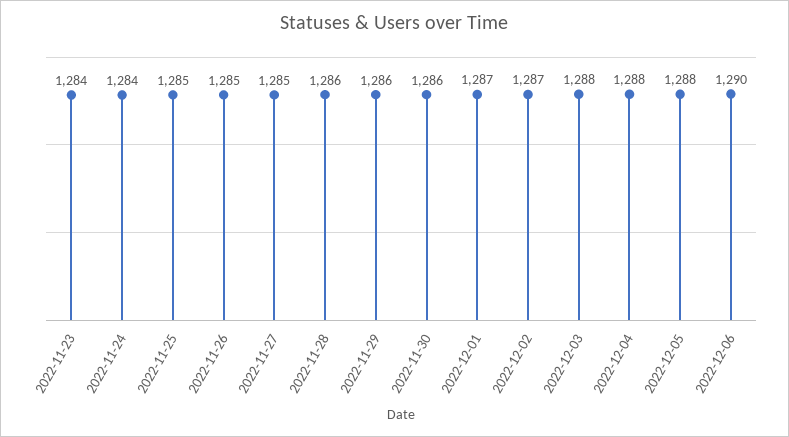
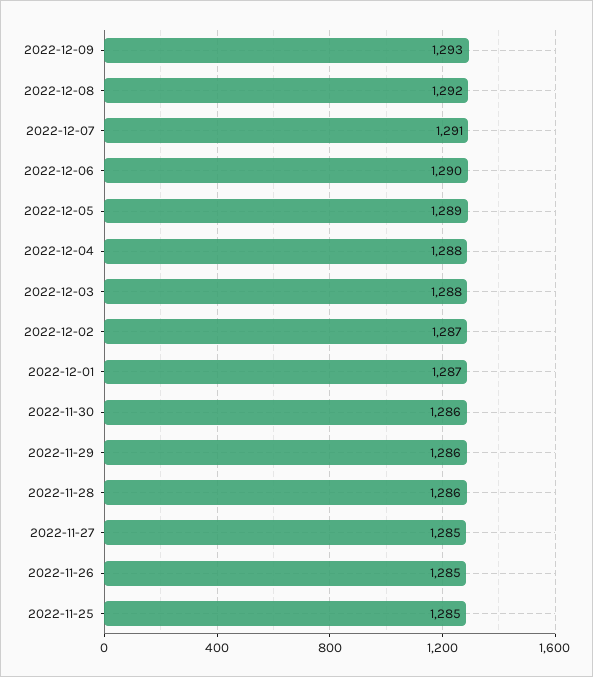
2022-11-23: 1284 -> none
2022-11-24: 1284 -> none
2022-12-05: 1288 -> 1289
2022-12-09: none -> 1293
2022-12-08: none -> 1292
2022-12-07: none -> 1291

